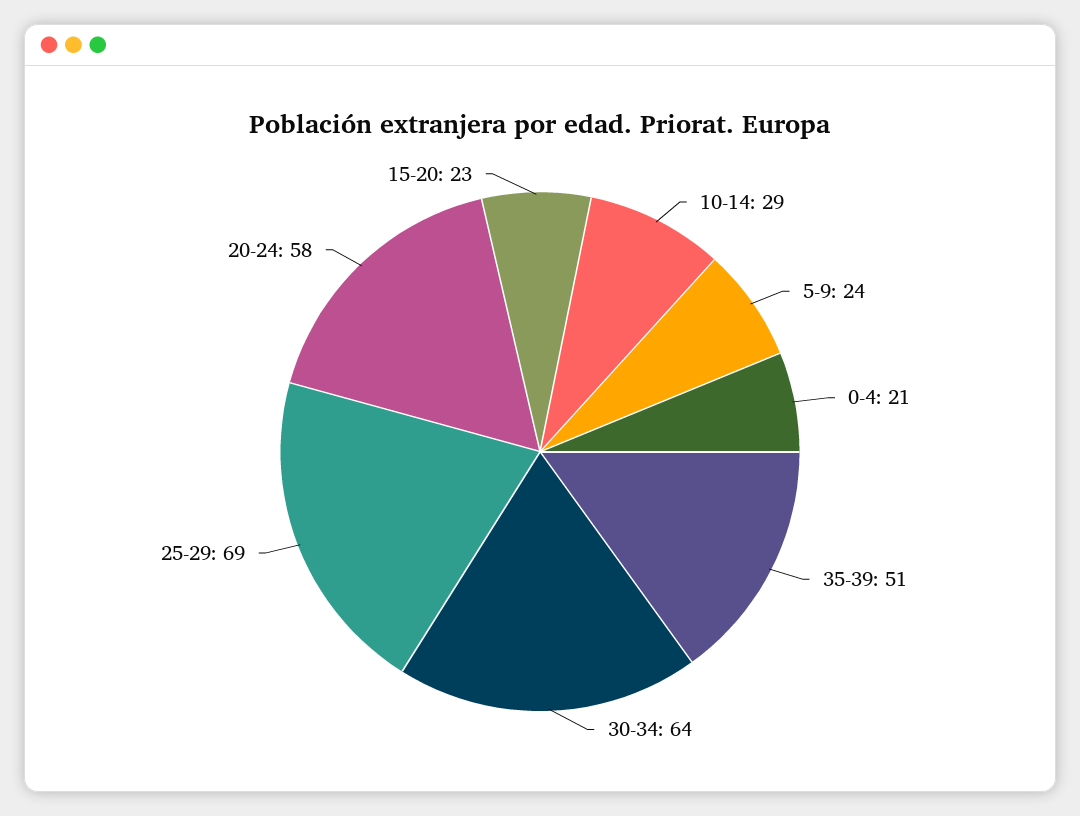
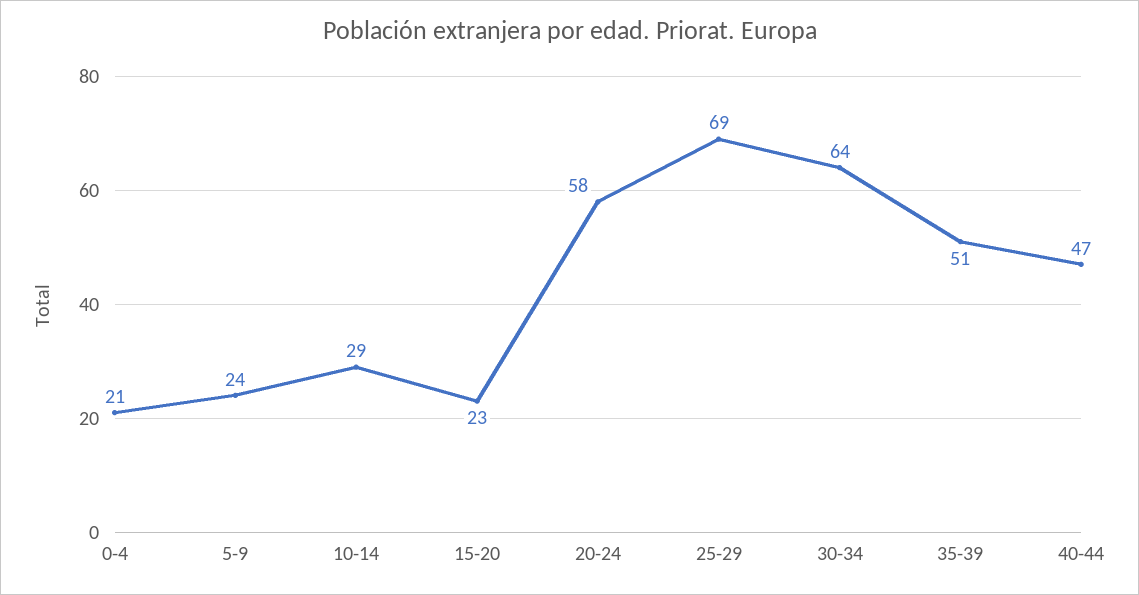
40-44: none -> 47

